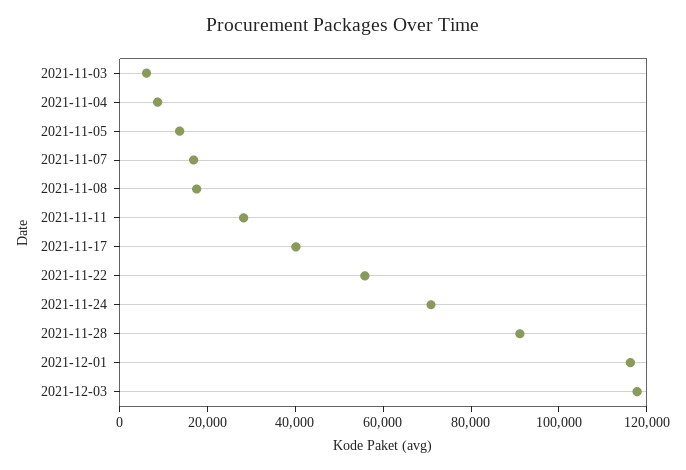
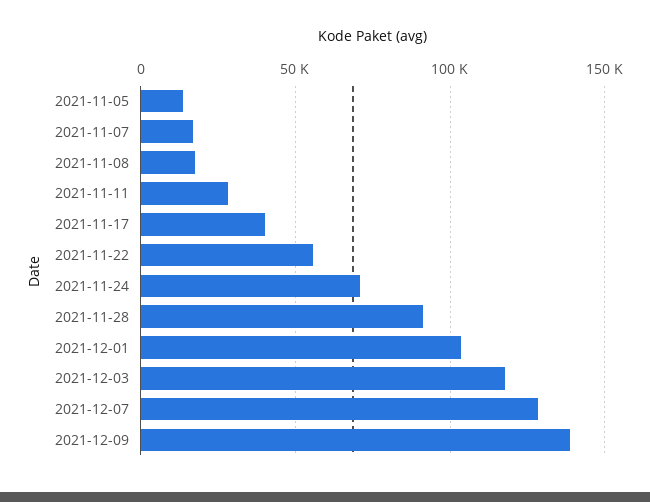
2021-11-03: 5000 -> none
2021-11-04: 10000 -> none
2021-12-01: 115000 -> 105000
2021-12-07: none -> 130000
2021-12-09: none -> 140000

